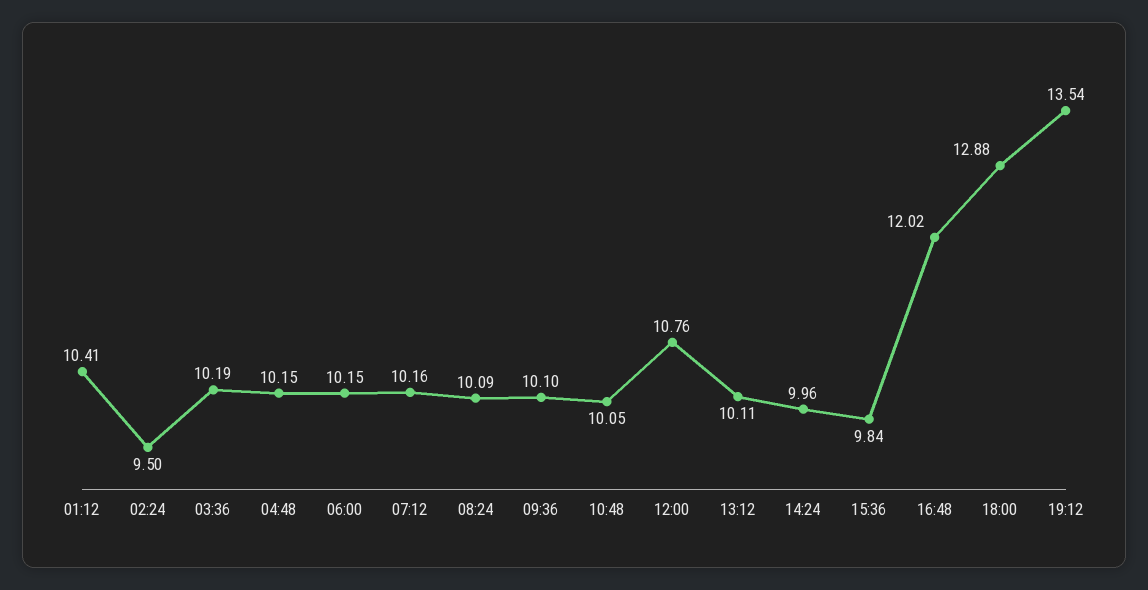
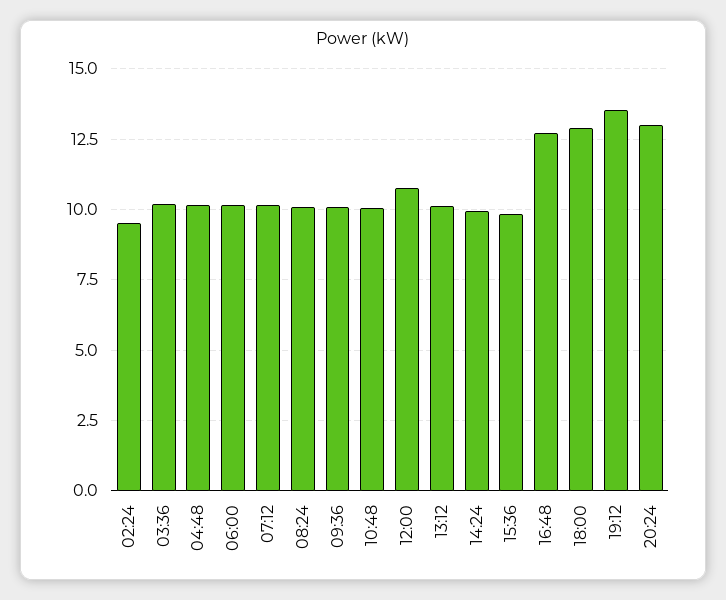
01:12: 10.41 -> none
16:48: 12.02 -> 12.75
20:24: none -> 13

